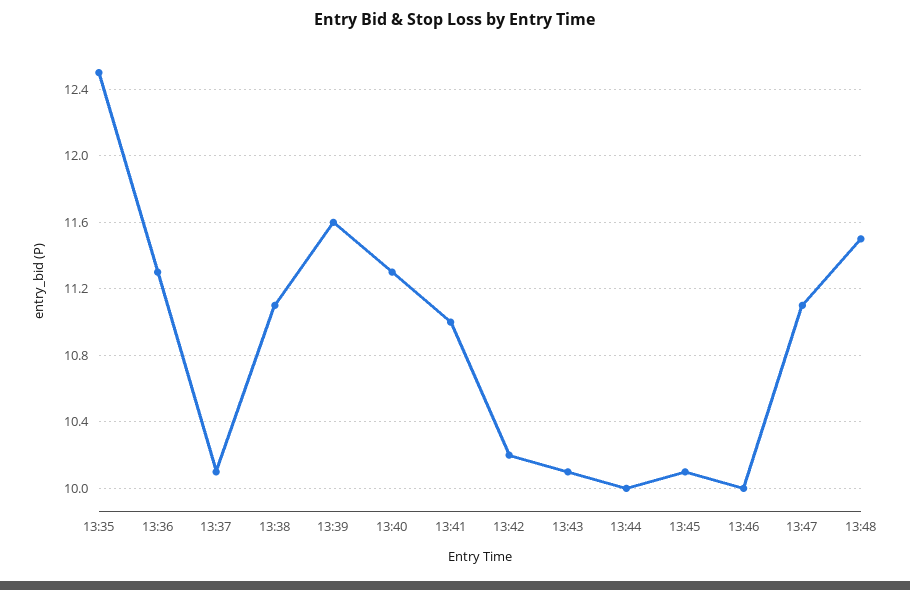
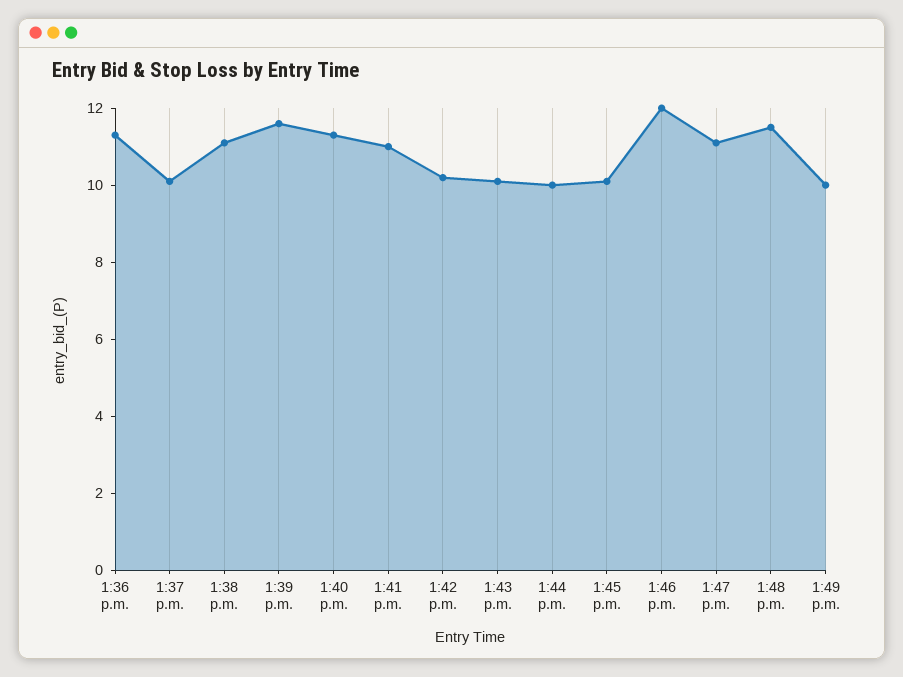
13:35: 12.5 -> none
13:46: 10 -> 12
1:49 p.m.: none -> 10

